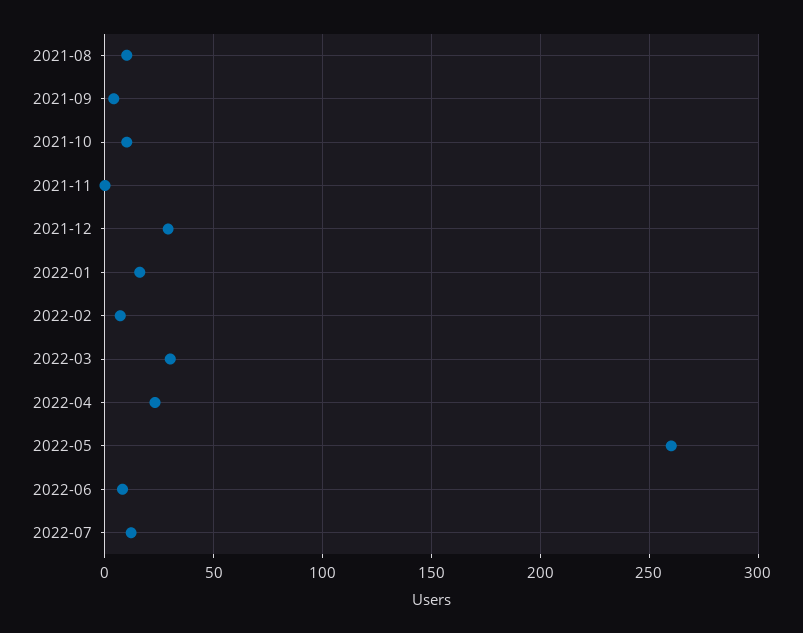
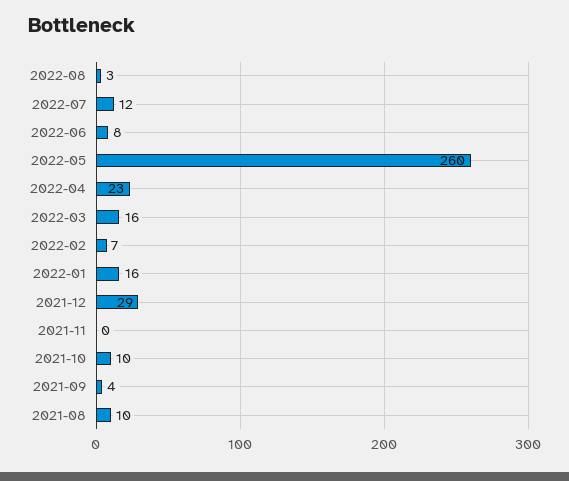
2022-03: 30 -> 16
2022-08: none -> 3

